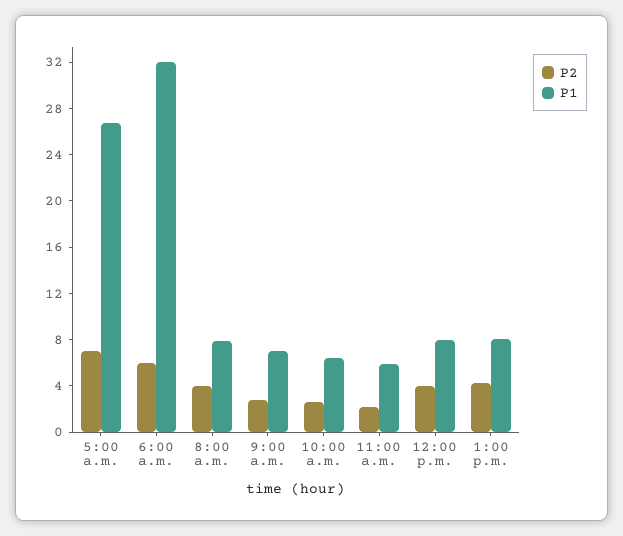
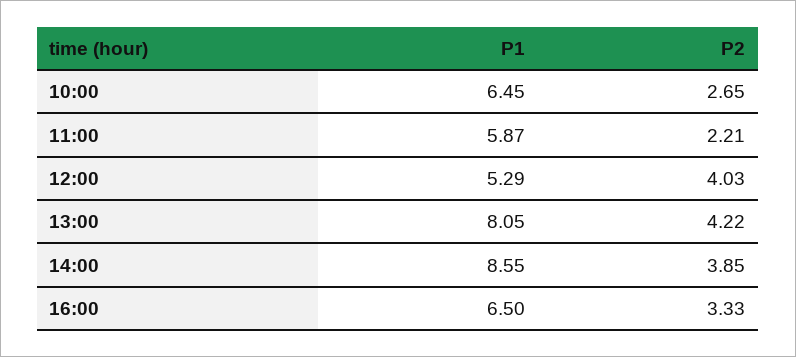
P2, 5:00 a.m.: 7 -> none
P1, 5:00 a.m.: 27 -> none
P2, 6:00 a.m.: 6 -> none
P1, 6:00 a.m.: 32 -> none
P2, 8:00 a.m.: 4 -> none
P1, 8:00 a.m.: 8 -> none
P2, 9:00 a.m.: 3 -> none
P1, 9:00 a.m.: 7 -> none
P1, 12:00 p.m.: 8 -> 5.29
P1, 14:00: none -> 8.55
P2, 14:00: none -> 3.85
P1, 16:00: none -> 6.5
P2, 16:00: none -> 3.33

